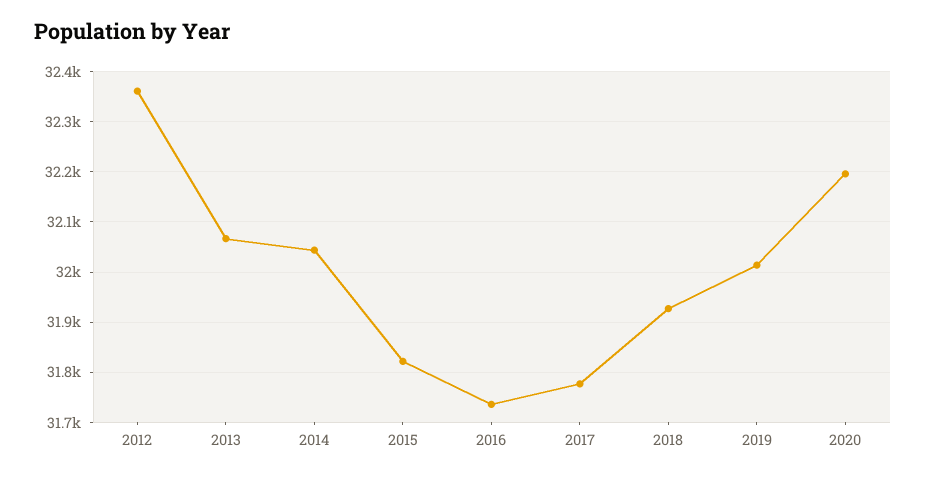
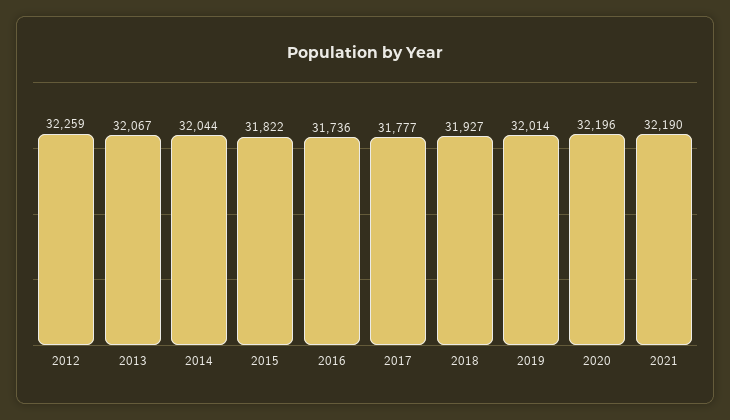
2012: 32360 -> 32259
2021: none -> 32190

